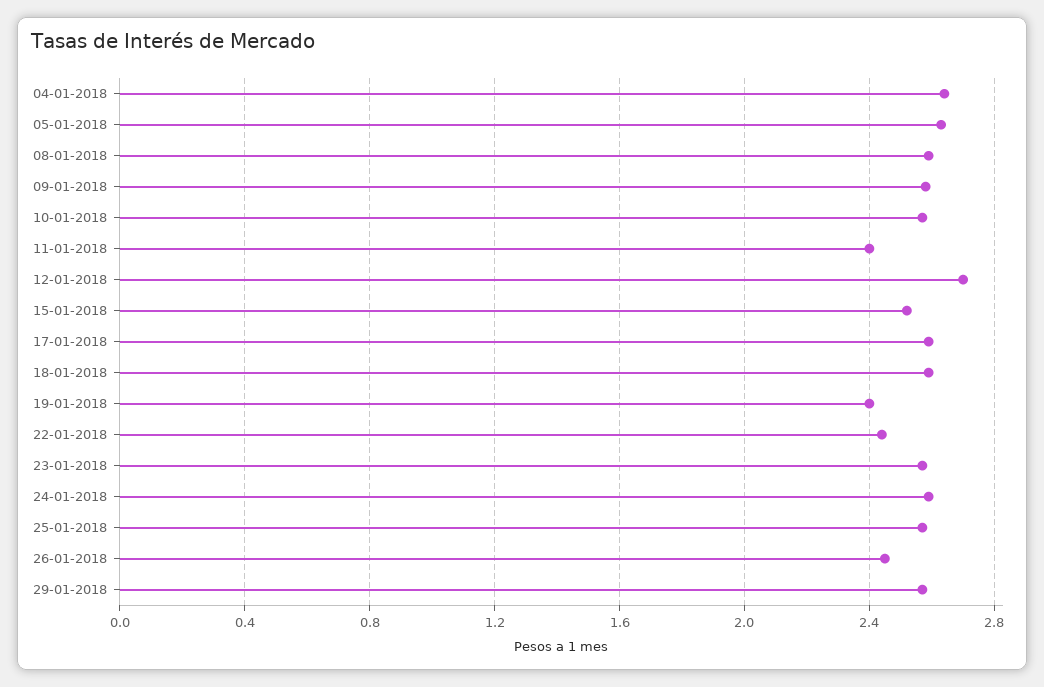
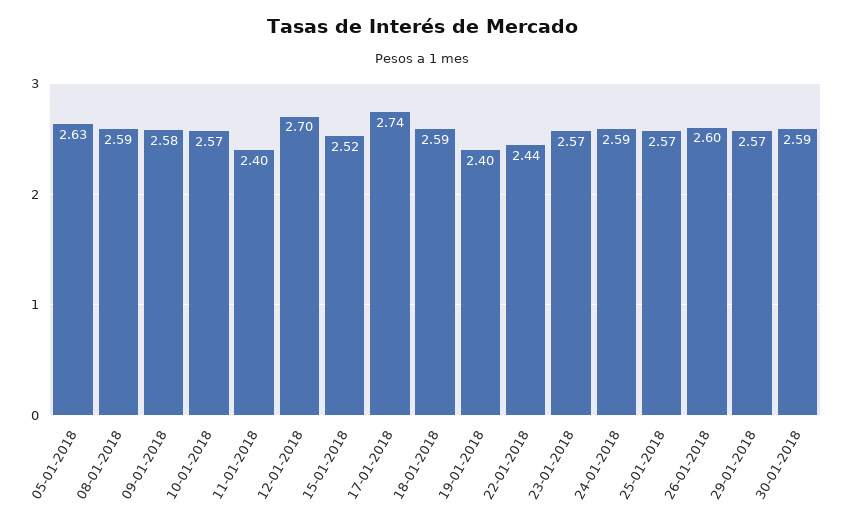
04-01-2018: 2.65 -> none
17-01-2018: 2.6 -> 2.74
26-01-2018: 2.45 -> 2.6
30-01-2018: none -> 2.59

